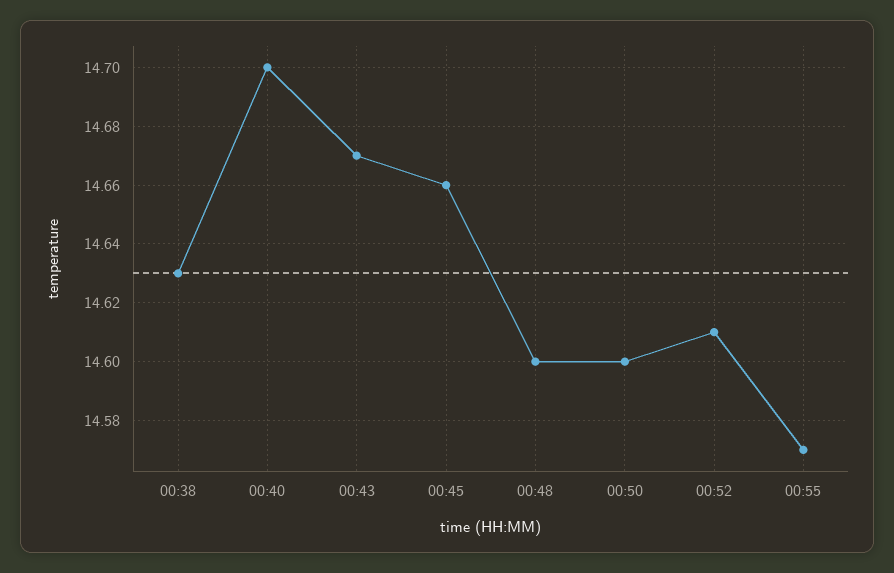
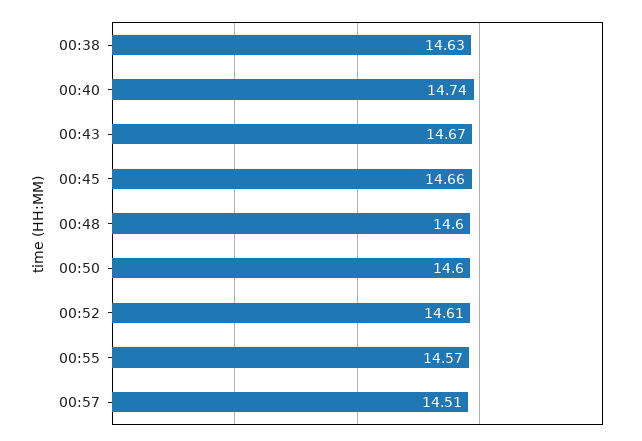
00:40: 14.7 -> 14.74
00:57: none -> 14.51

